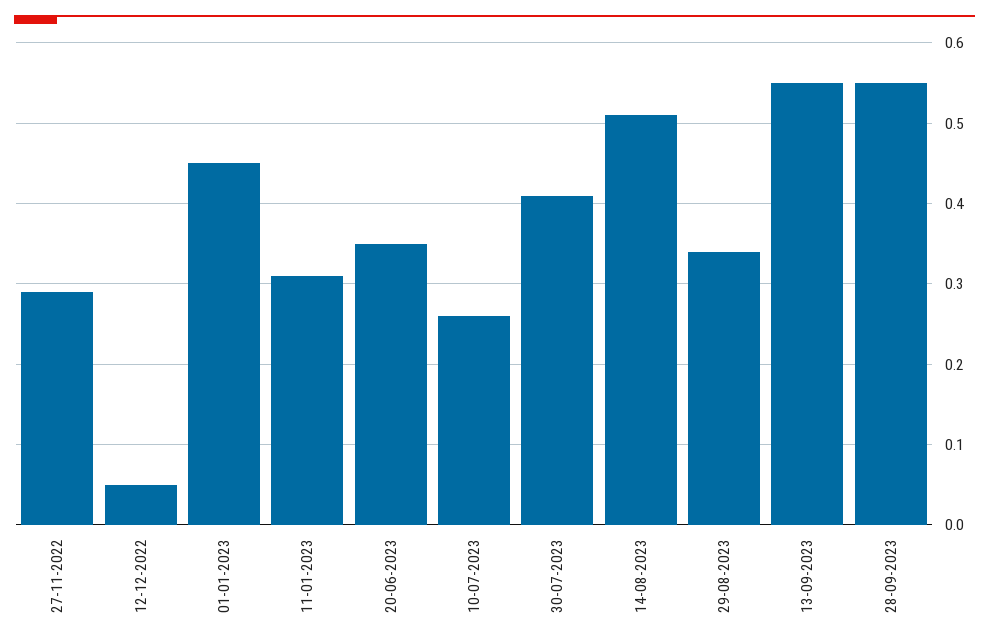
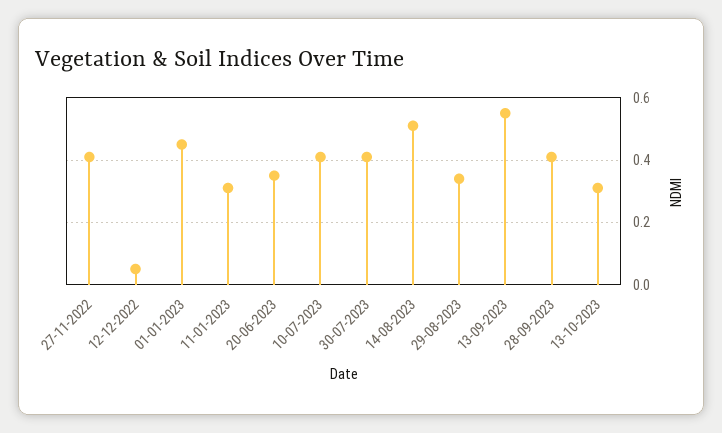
27-11-2022: 0.29 -> 0.4
10-07-2023: 0.26 -> 0.4
28-09-2023: 0.55 -> 0.4
13-10-2023: none -> 0.3

